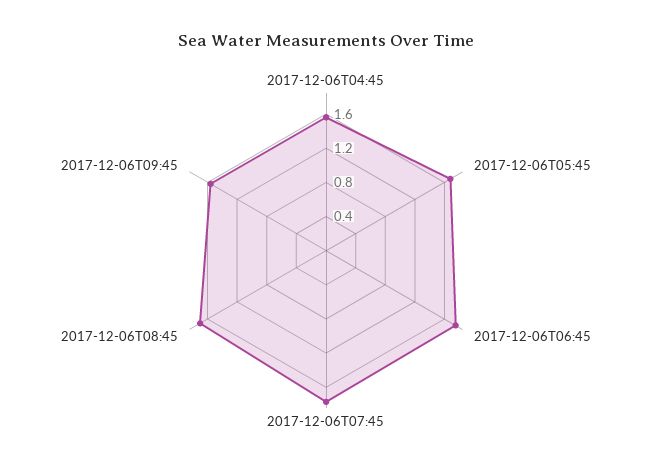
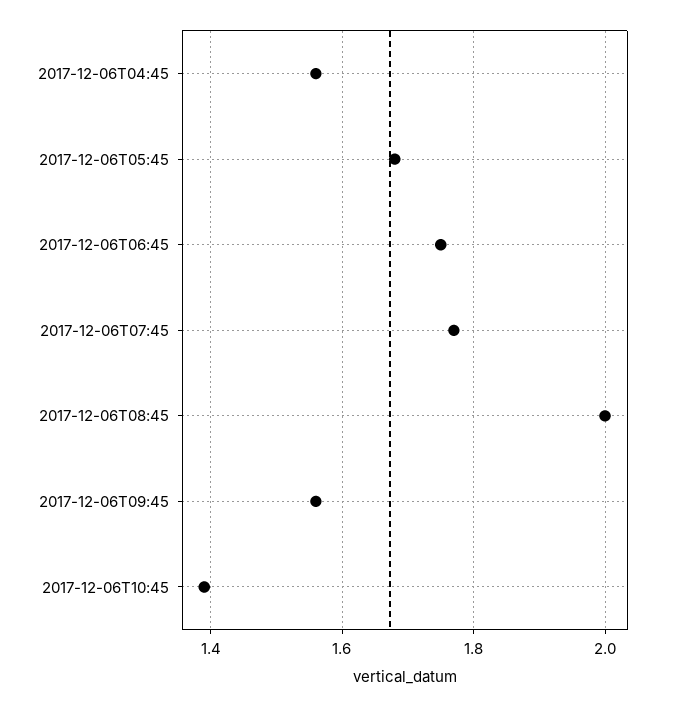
2017-12-06T08:45: 1.7 -> 2
2017-12-06T10:45: none -> 1.4

